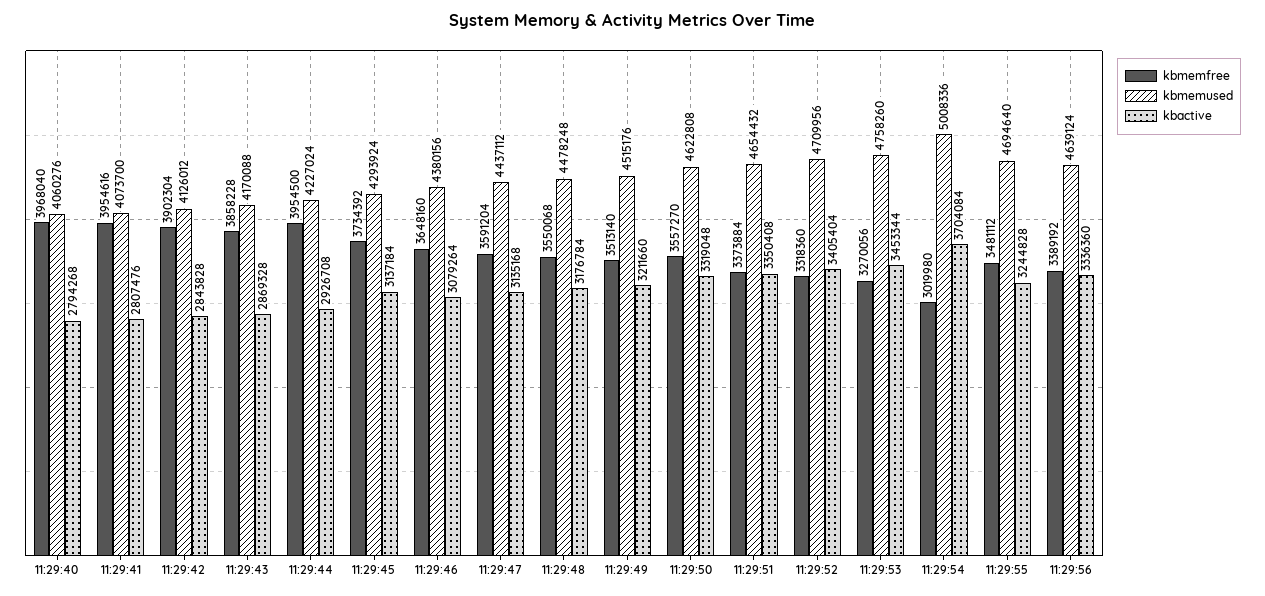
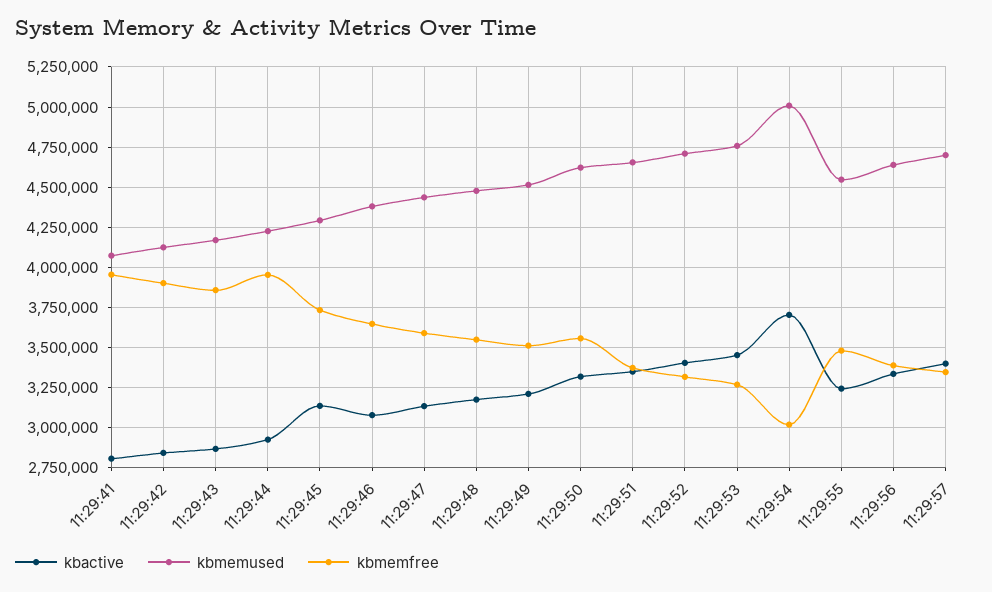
kbmemfree, 11:29:40: 3968040 -> none
kbmemused, 11:29:40: 4060276 -> none
kbactive, 11:29:40: 2794268 -> none
kbmemused, 11:29:55: 4694640 -> 4550000
kbactive, 11:29:57: none -> 3400000
kbmemused, 11:29:57: none -> 4700000
kbmemfree, 11:29:57: none -> 3350000

